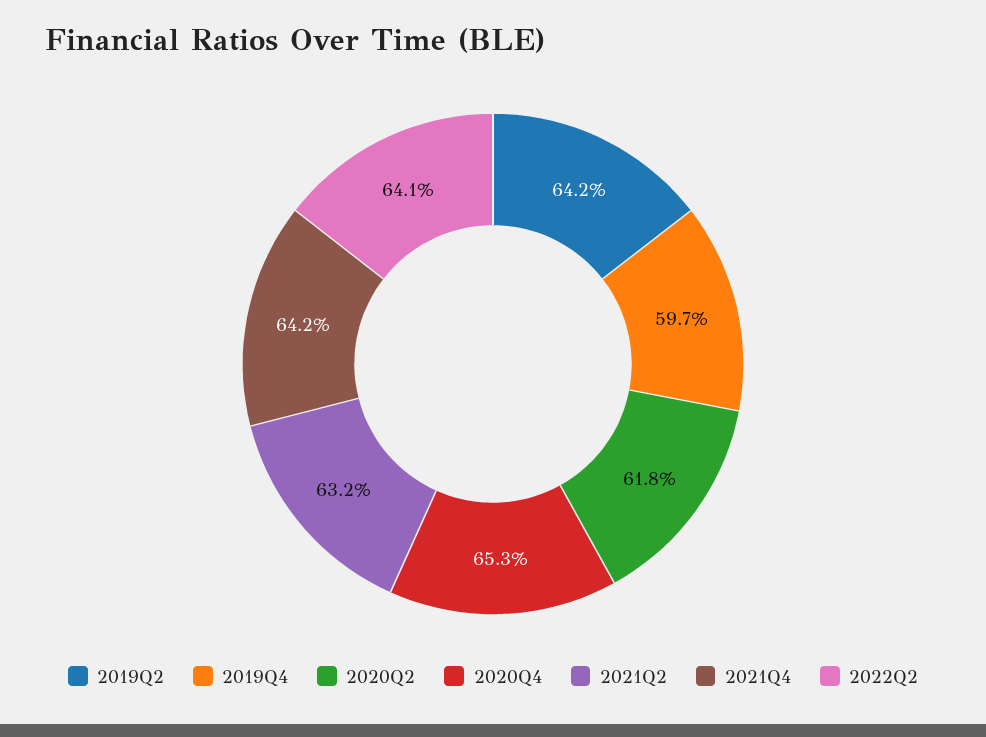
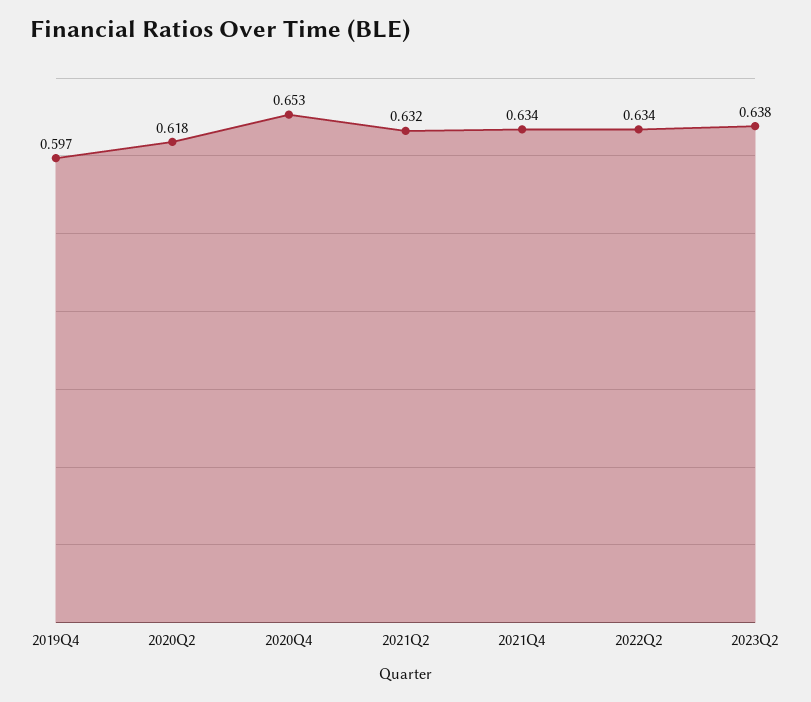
2019Q2: 0.642 -> none
2021Q4: 0.642 -> 0.634
2022Q2: 0.641 -> 0.634
2023Q2: none -> 0.638

